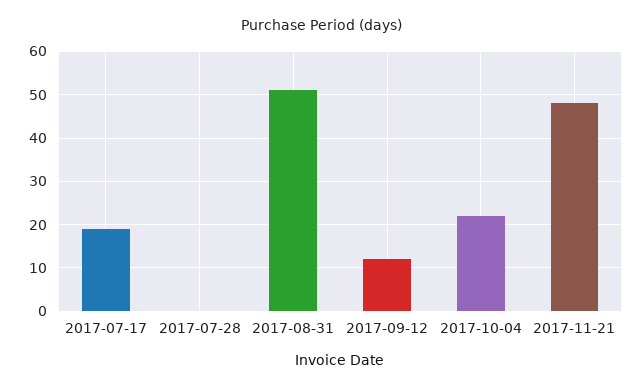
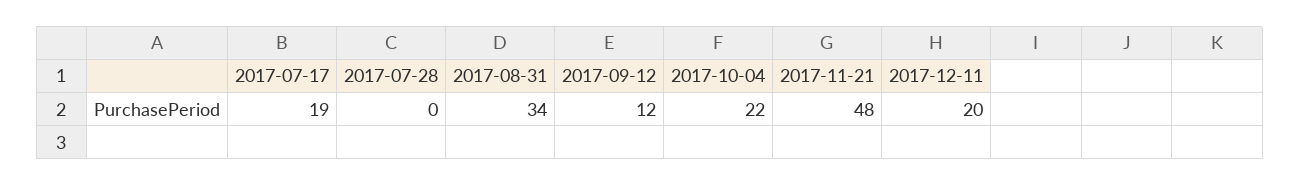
2017-08-31: 50 -> 34
2017-12-11: none -> 20

